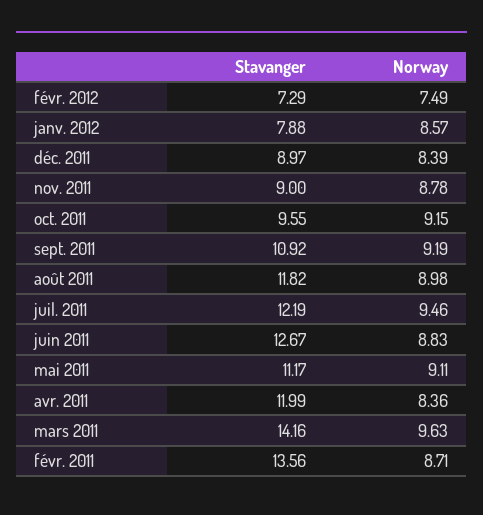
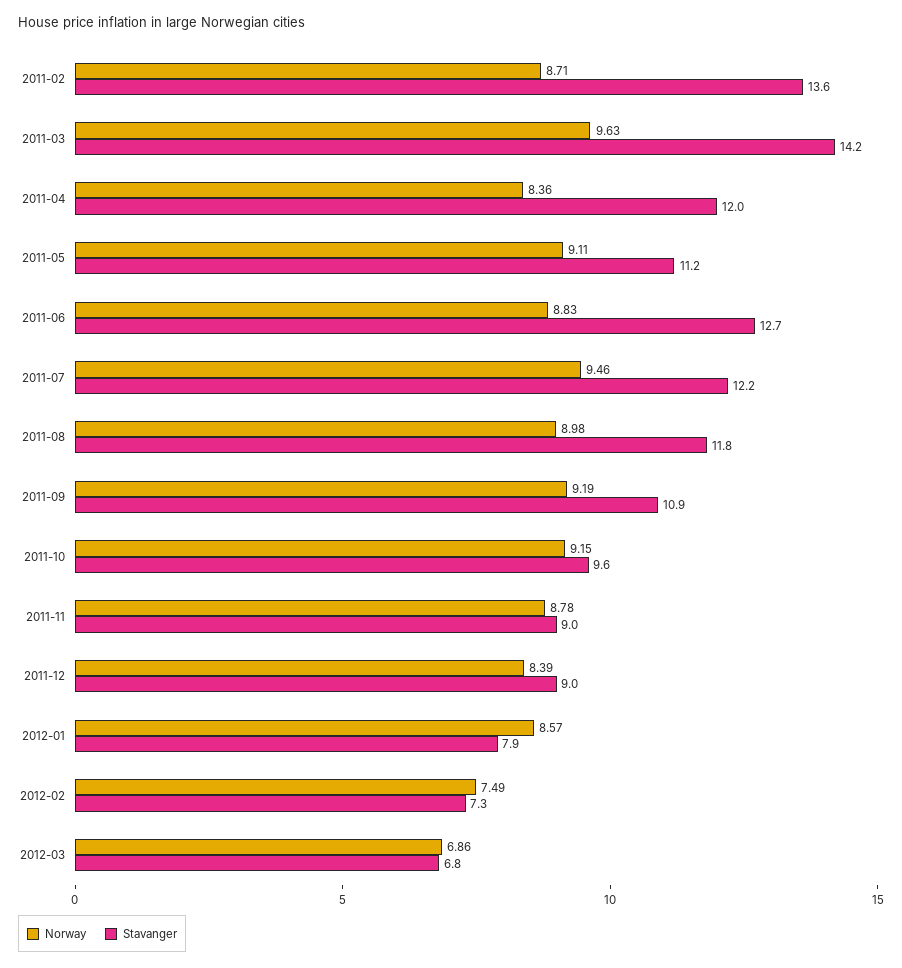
Norway, 2012-03: none -> 6.86
Stavanger, 2012-03: none -> 6.8

